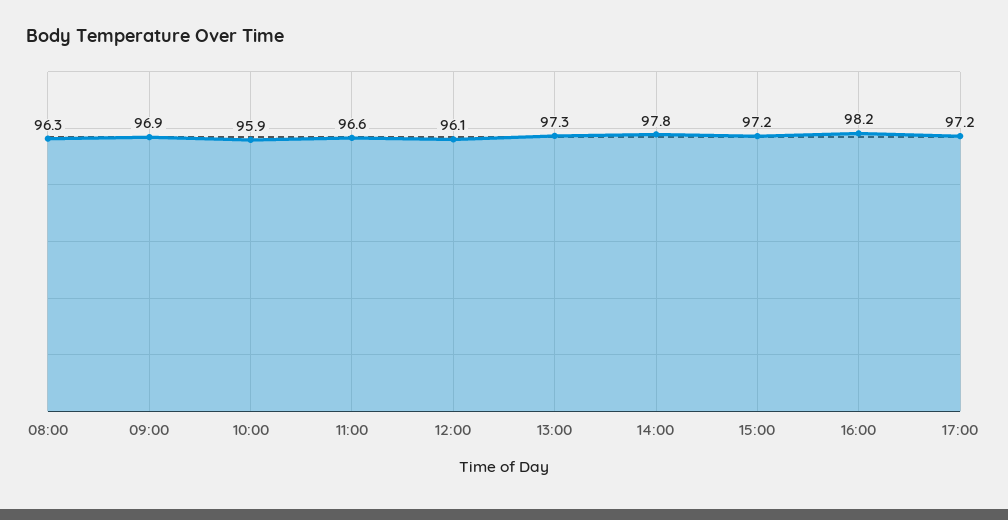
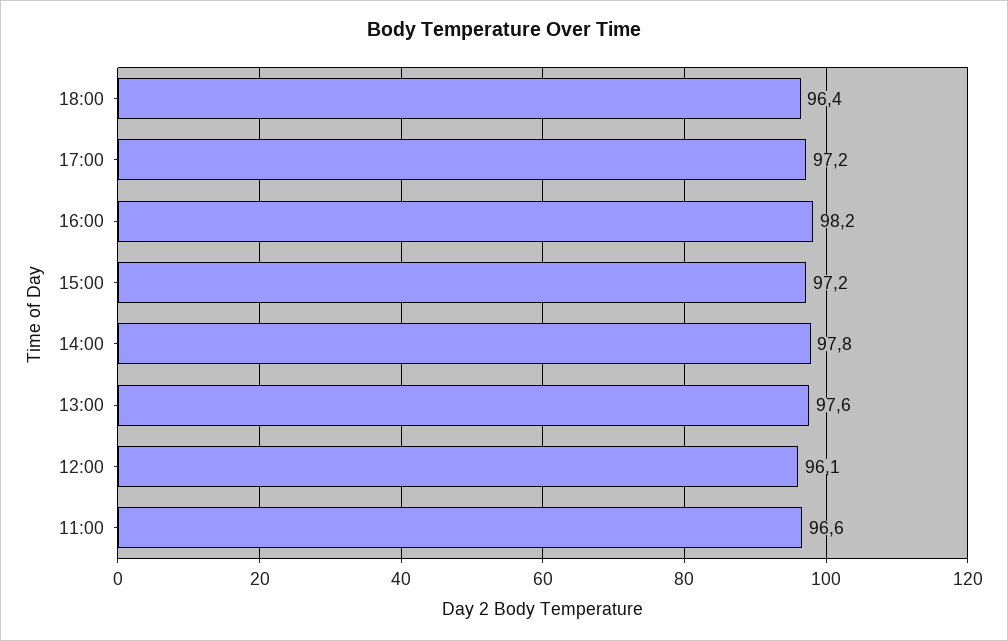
08:00: 96.3 -> none
09:00: 96.9 -> none
10:00: 95.9 -> none
13:00: 97.3 -> 97.6
18:00: none -> 96.4

